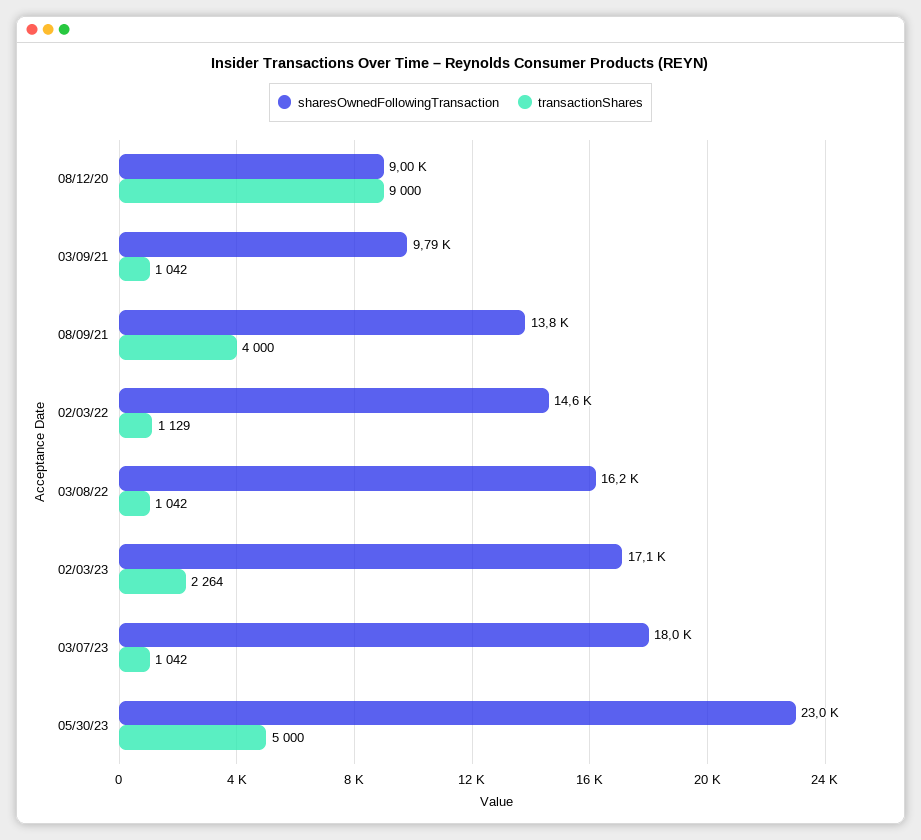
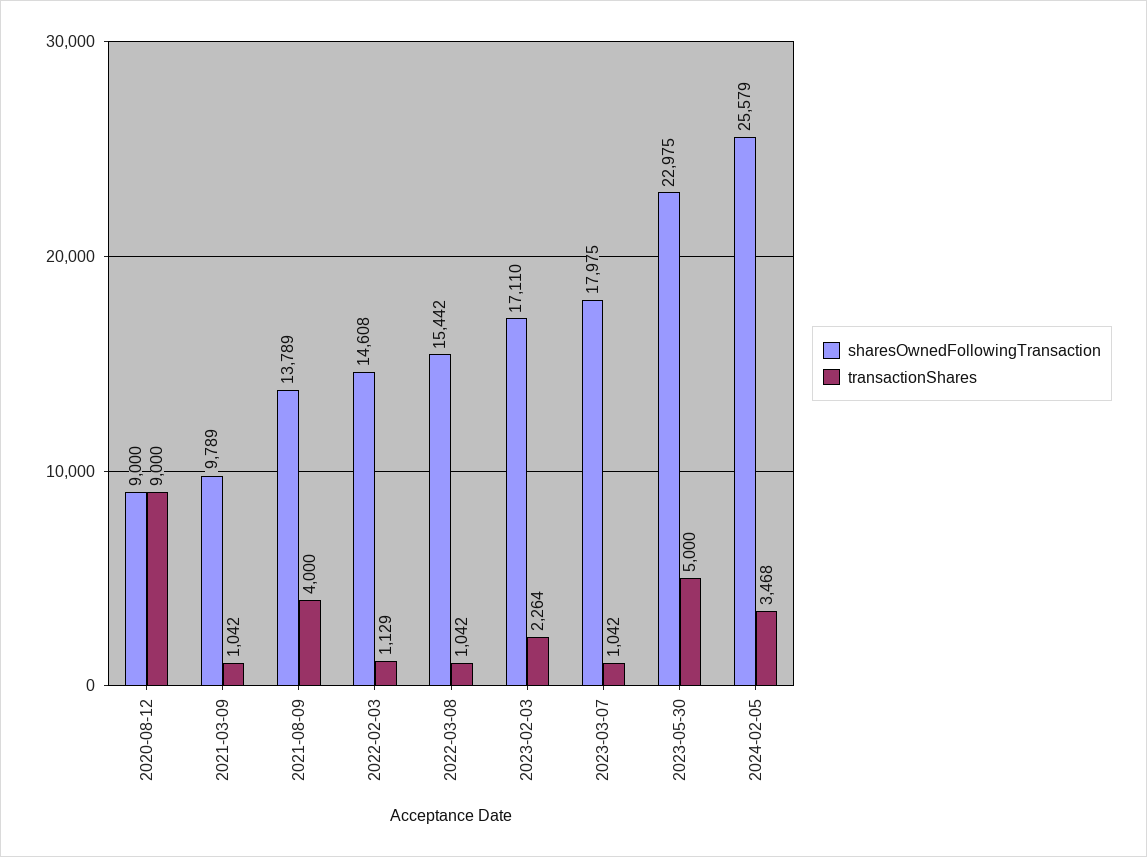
sharesOwnedFollowingTransaction, 03/08/22: 16200 -> 15442
sharesOwnedFollowingTransaction, 2024-02-05: none -> 25579
transactionShares, 2024-02-05: none -> 3468

